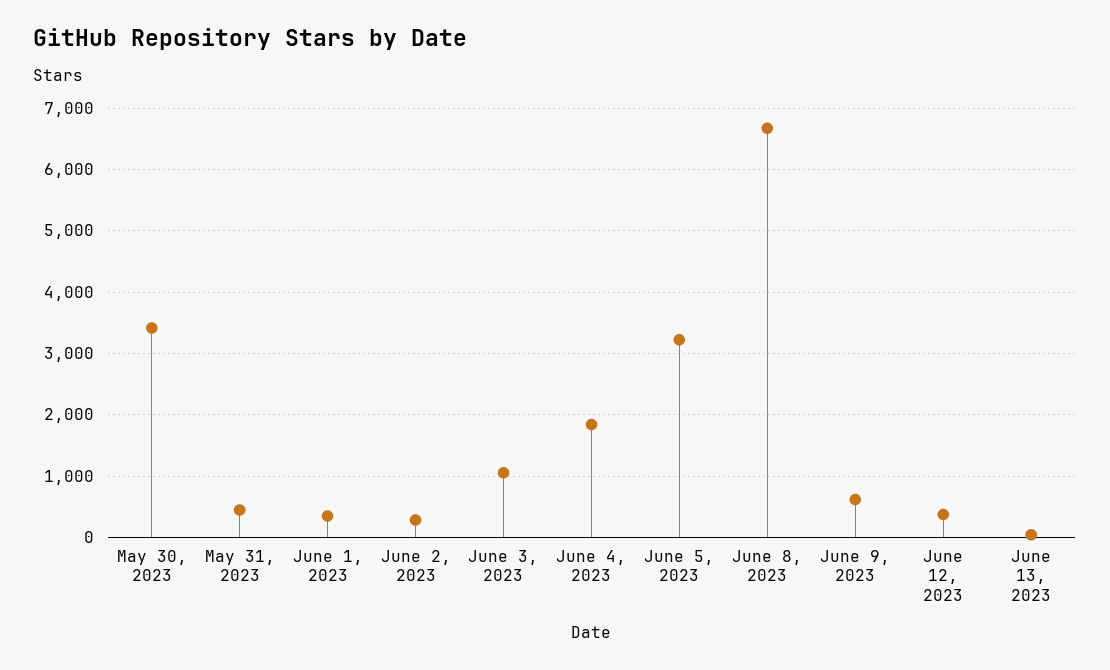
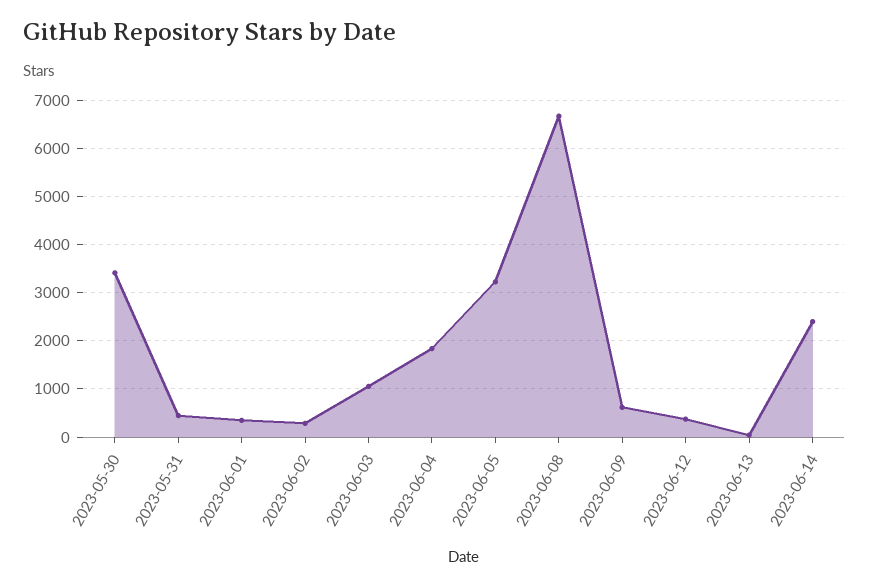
2023-06-14: none -> 2400

